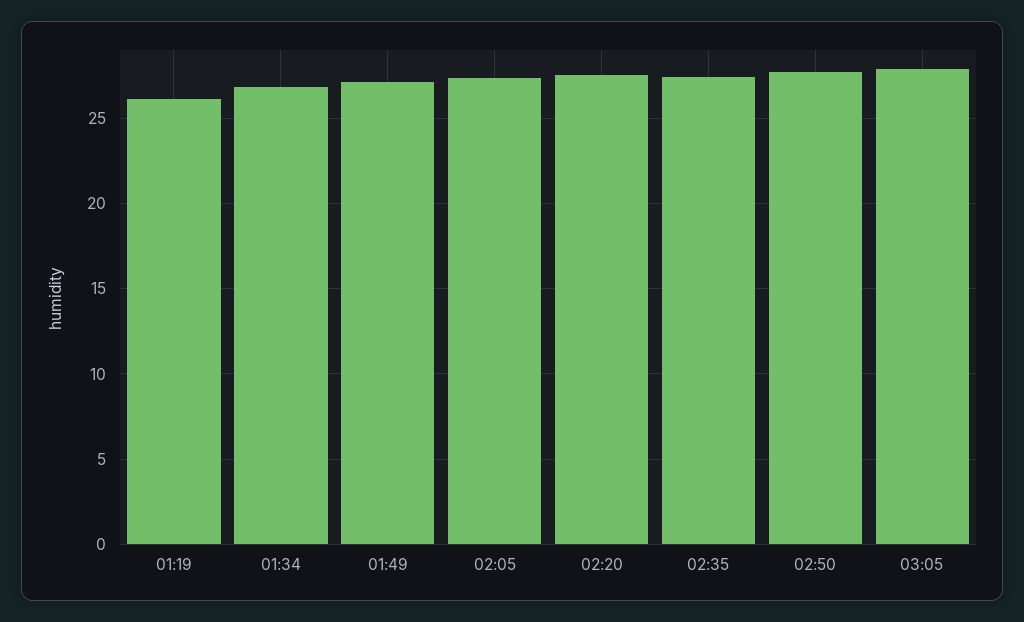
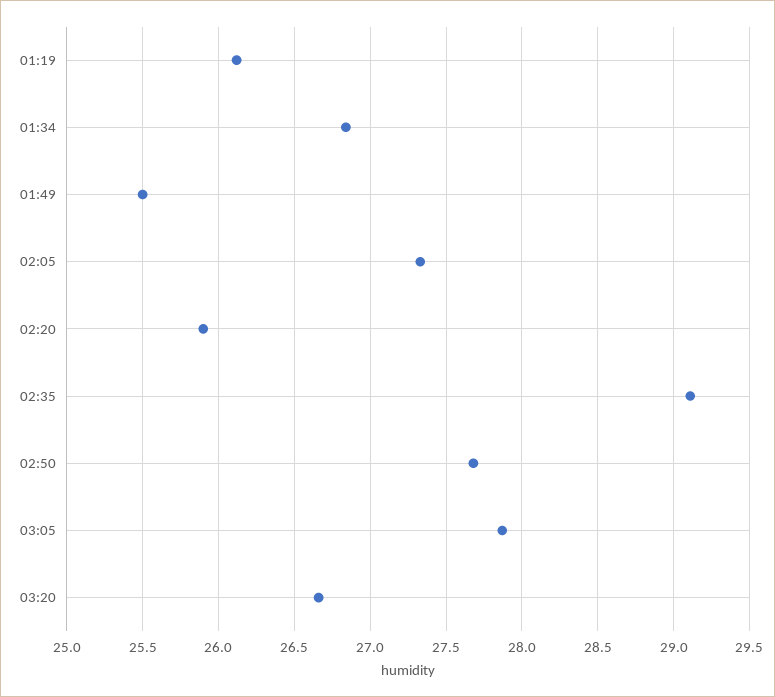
01:49: 27 -> 25.5
02:20: 27.5 -> 25.9
02:35: 27.5 -> 29.1
03:20: none -> 26.65

